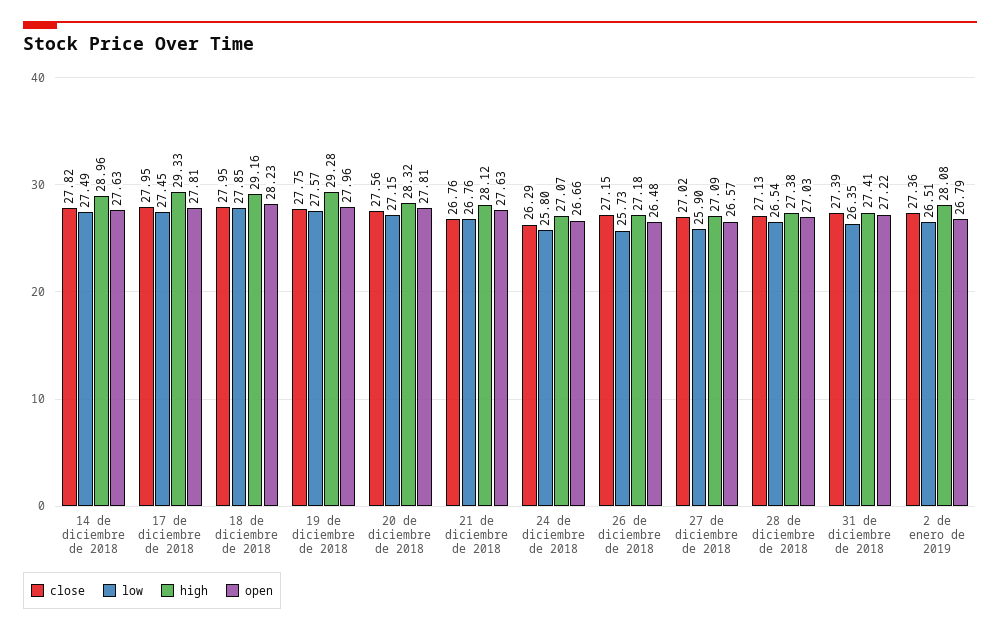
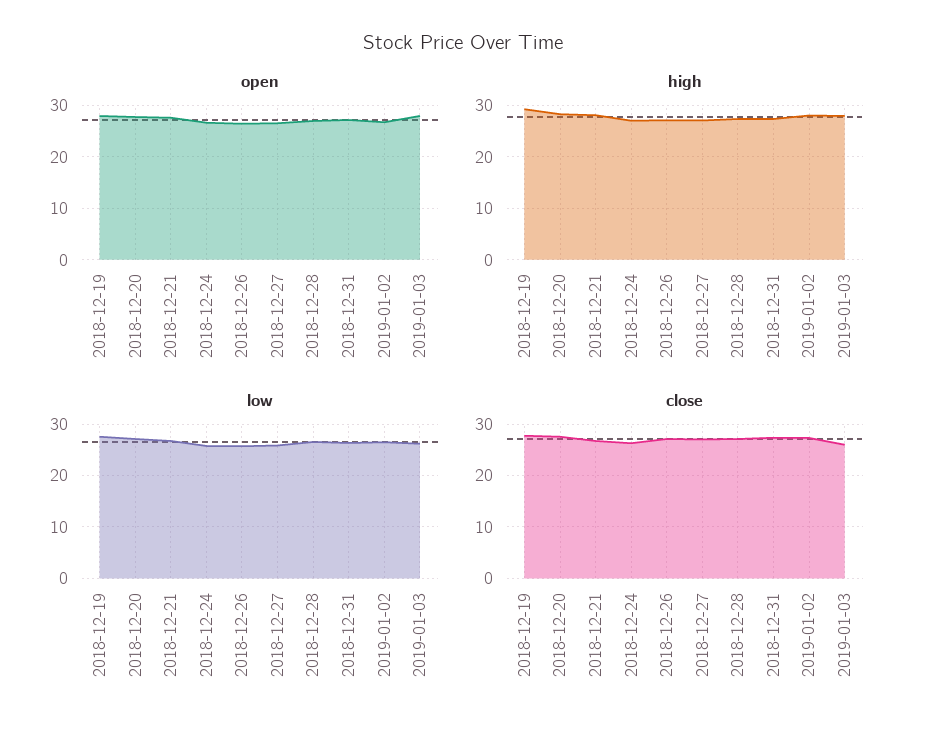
close, 14 de diciembre de 2018: 27.82 -> none
low, 14 de diciembre de 2018: 27.49 -> none
high, 14 de diciembre de 2018: 28.96 -> none
open, 14 de diciembre de 2018: 27.63 -> none
close, 17 de diciembre de 2018: 27.95 -> none
low, 17 de diciembre de 2018: 27.45 -> none
high, 17 de diciembre de 2018: 29.33 -> none
open, 17 de diciembre de 2018: 27.81 -> none
close, 18 de diciembre de 2018: 27.95 -> none
low, 18 de diciembre de 2018: 27.85 -> none
high, 18 de diciembre de 2018: 29.16 -> none
open, 18 de diciembre de 2018: 28.23 -> none
open, 2019-01-03: none -> 28
high, 2019-01-03: none -> 28
low, 2019-01-03: none -> 26
close, 2019-01-03: none -> 26

